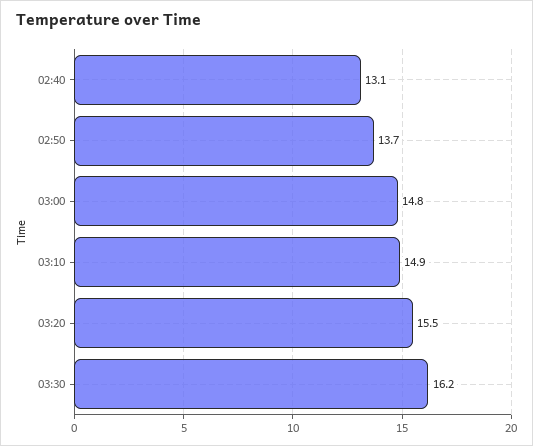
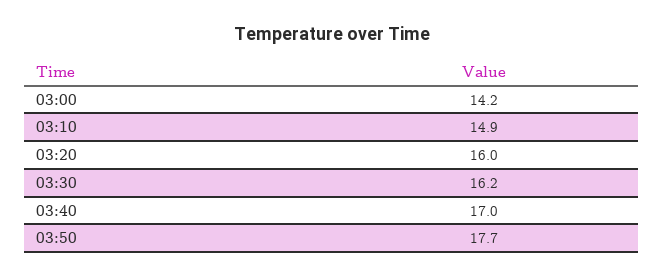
02:40: 13.1 -> none
02:50: 13.7 -> none
03:00: 14.8 -> 14.2
03:20: 15.5 -> 16
03:40: none -> 17
03:50: none -> 17.7

